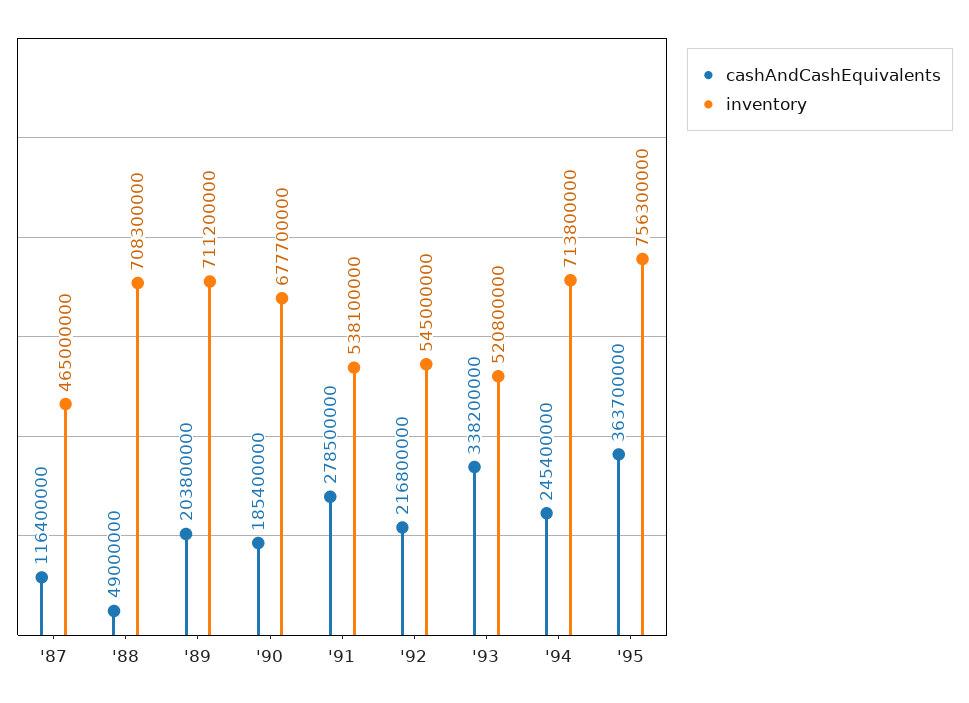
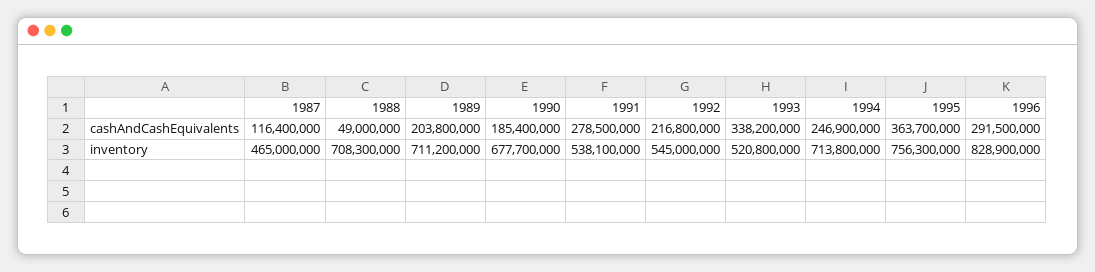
cashAndCashEquivalents, '94: 245400000 -> 246900000
cashAndCashEquivalents, 1996: none -> 291500000
inventory, 1996: none -> 828900000

